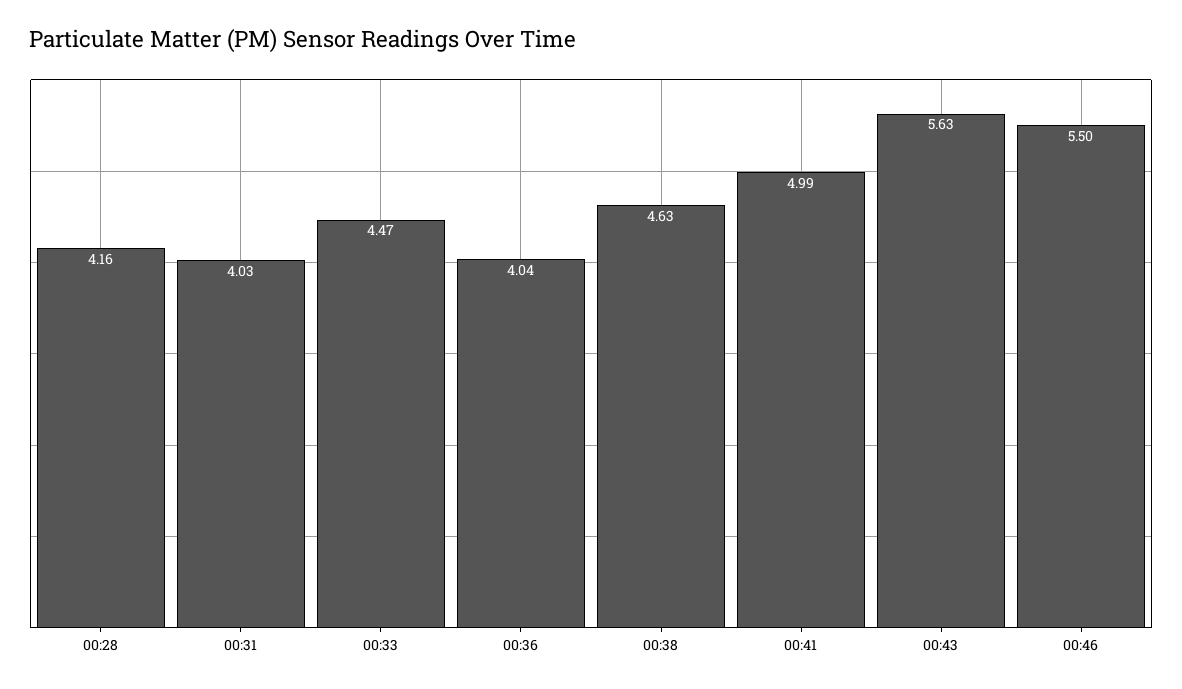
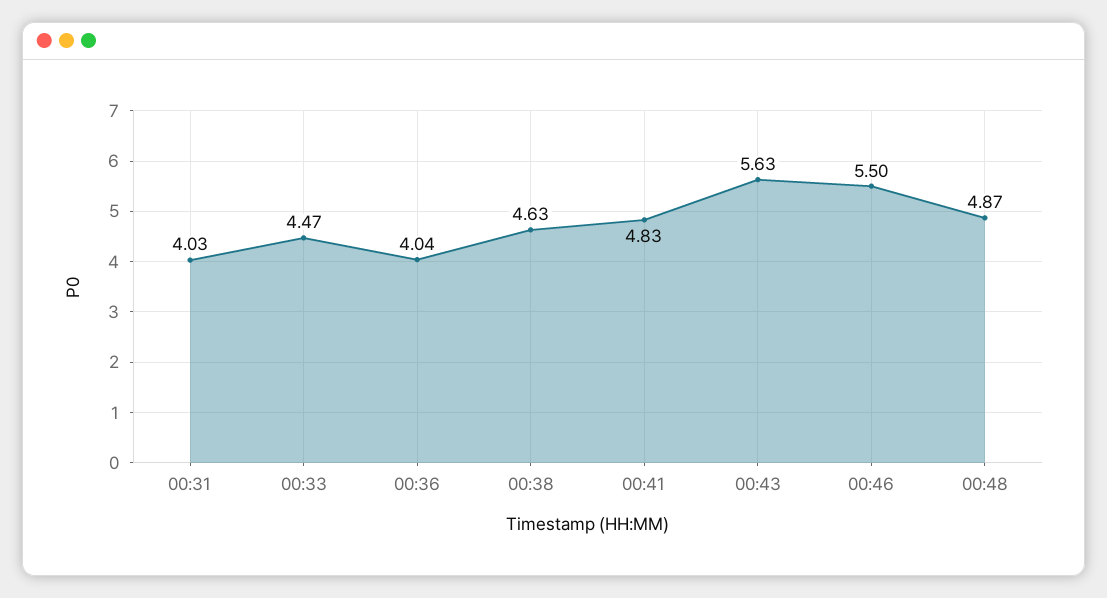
00:28: 4.16 -> none
00:41: 4.99 -> 4.83
00:48: none -> 4.87

